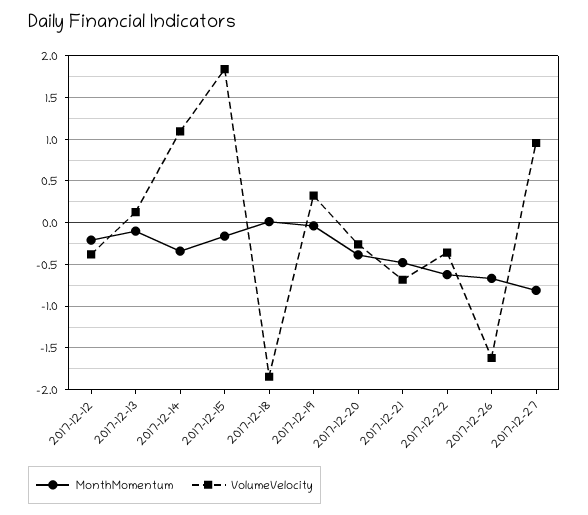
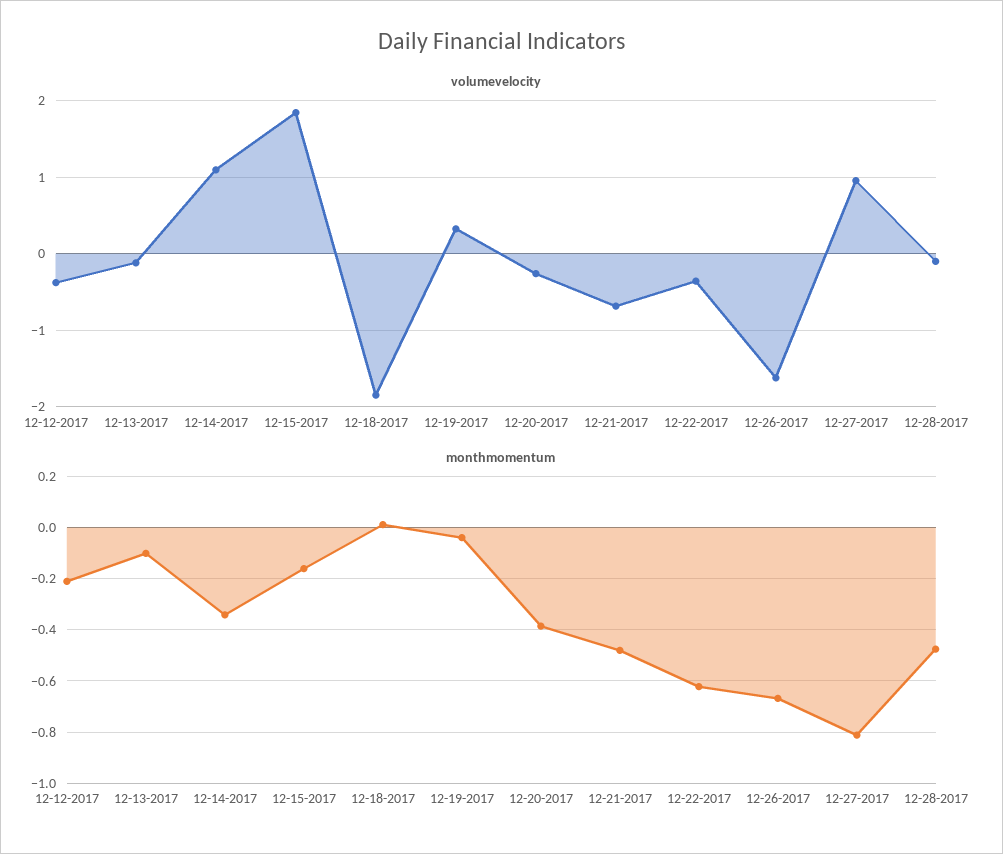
VolumeVelocity, 2017-12-13: 0.1 -> -0.1
VolumeVelocity, 12-28-2017: none -> -0.1
MonthMomentum, 12-28-2017: none -> -0.475

